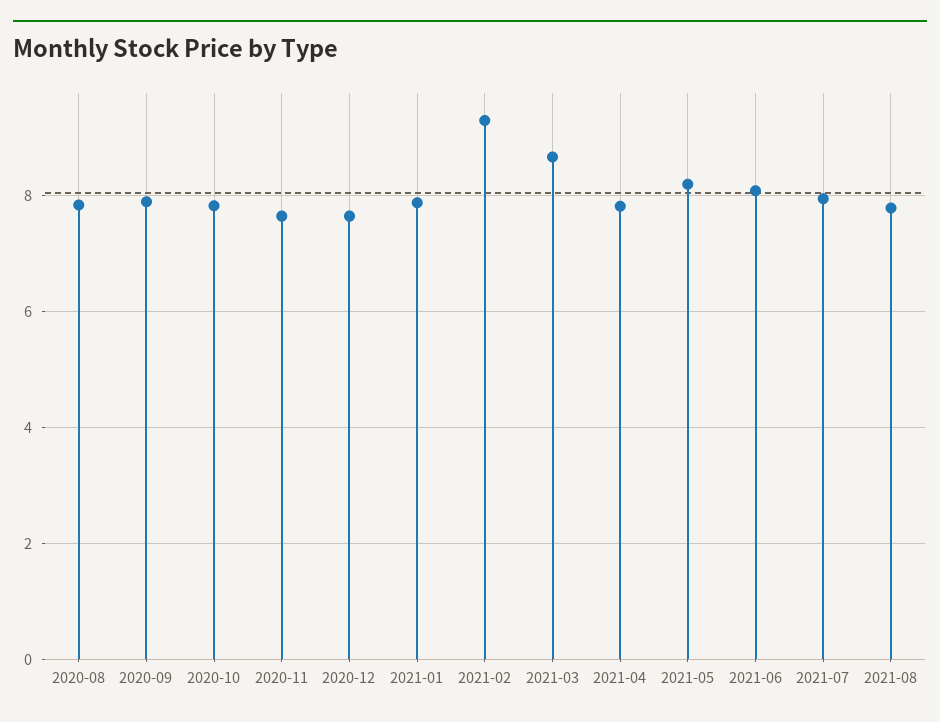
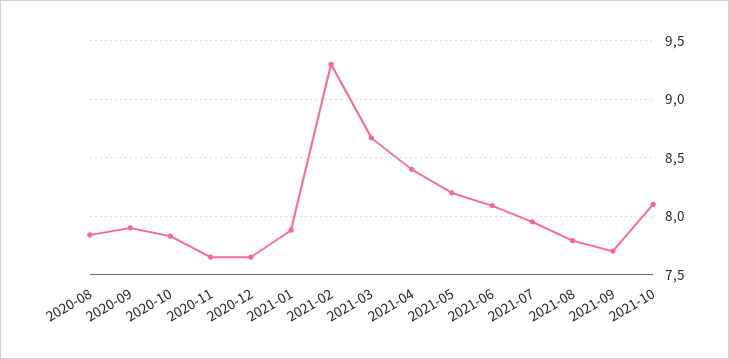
2021-04: 7.8 -> 8.4
2021-09: none -> 7.7
2021-10: none -> 8.1

